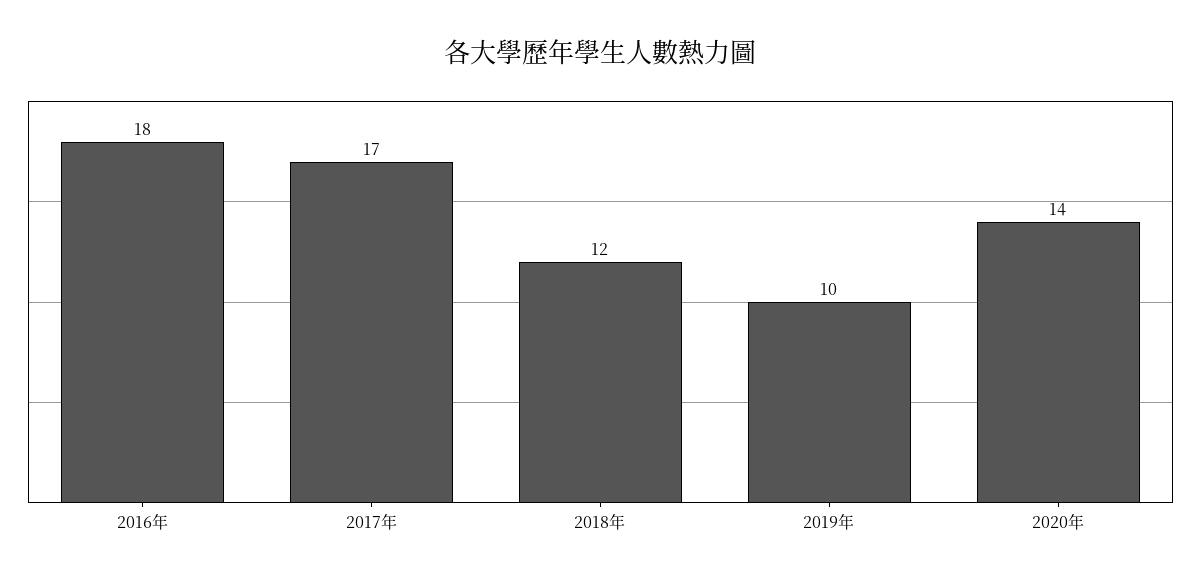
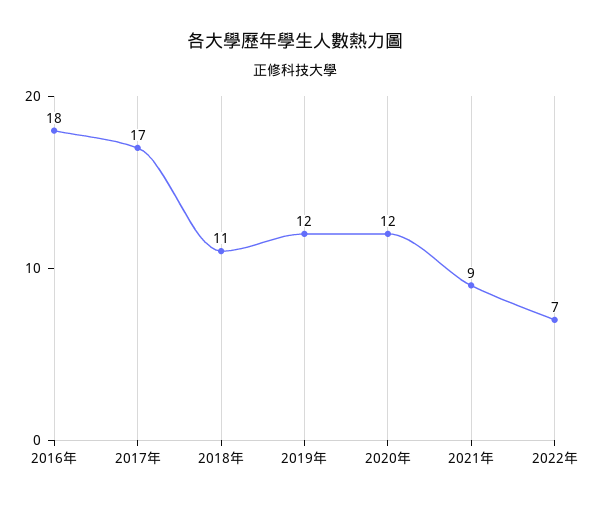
2018年: 12 -> 11
2019年: 10 -> 12
2020年: 14 -> 12
2021年: none -> 9
2022年: none -> 7

